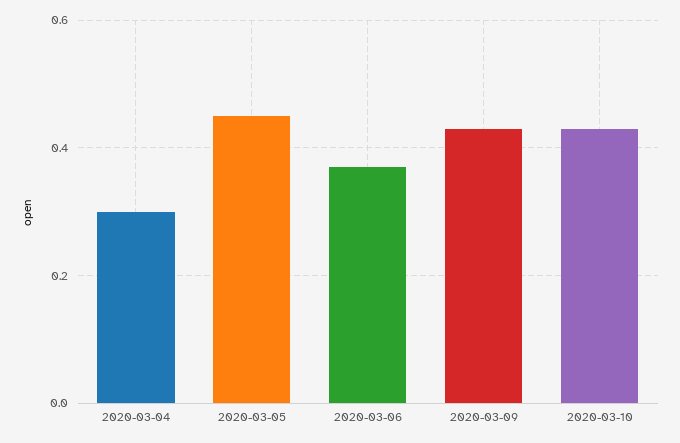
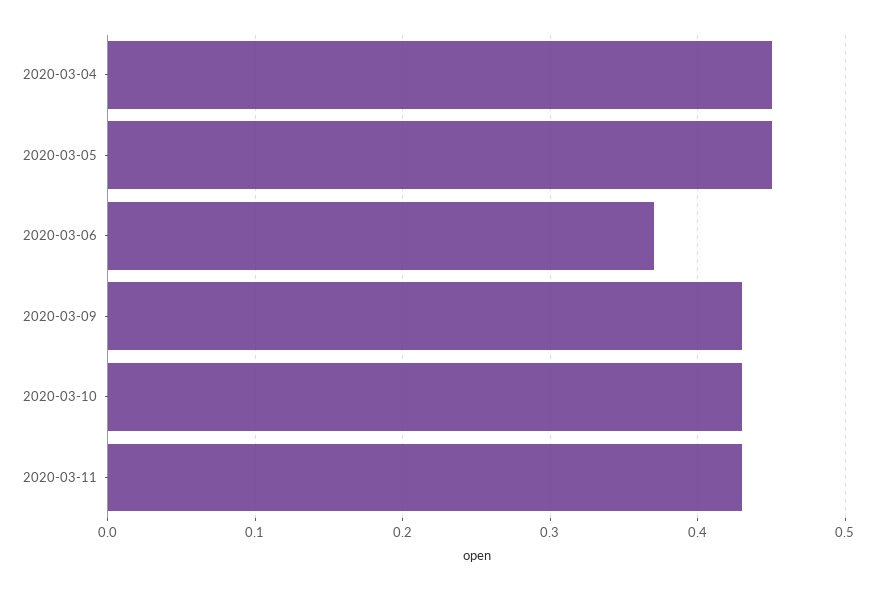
2020-03-04: 0.3 -> 0.45
2020-03-11: none -> 0.43

